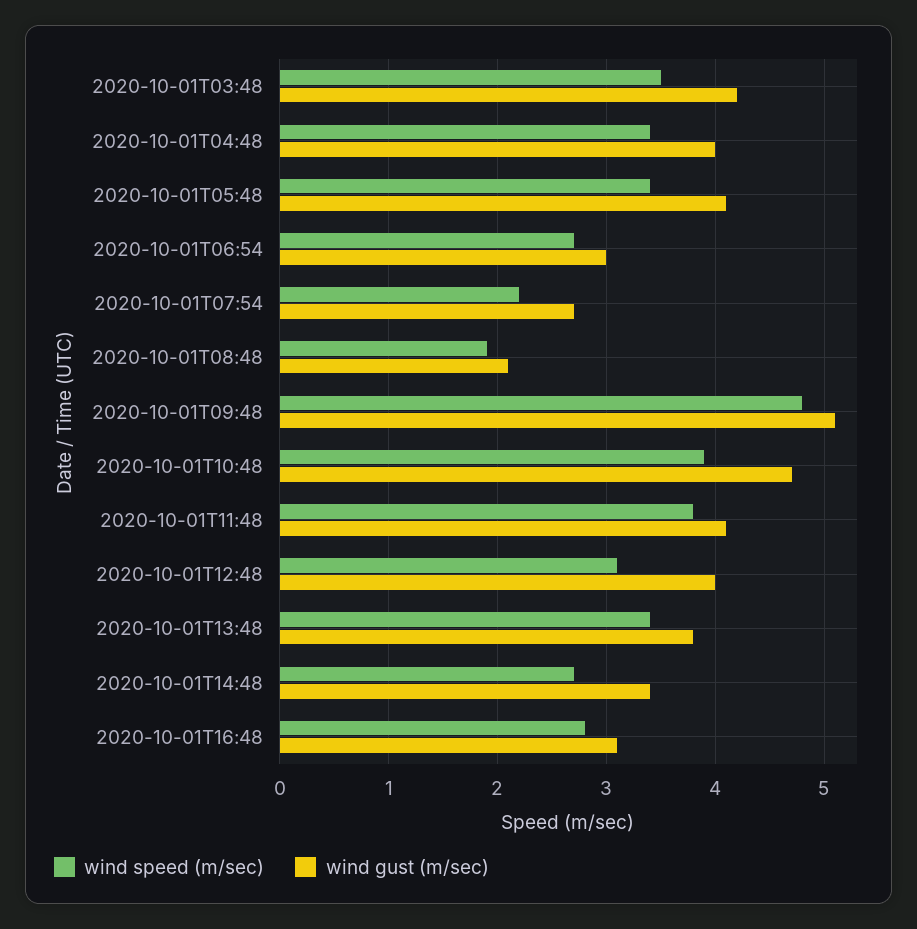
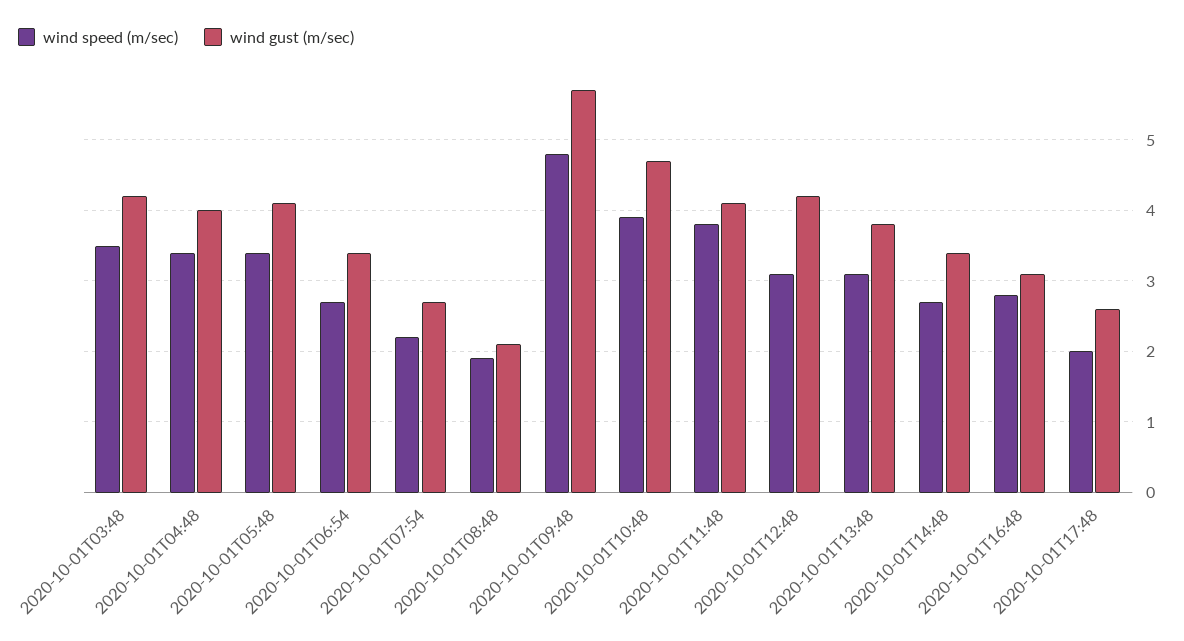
wind gust (m/sec), 2020-10-01T06:54: 3 -> 3.4
wind gust (m/sec), 2020-10-01T09:48: 5.1 -> 5.7
wind gust (m/sec), 2020-10-01T12:48: 4 -> 4.2
wind speed (m/sec), 2020-10-01T13:48: 3.4 -> 3.1
wind speed (m/sec), 2020-10-01T17:48: none -> 2
wind gust (m/sec), 2020-10-01T17:48: none -> 2.6

